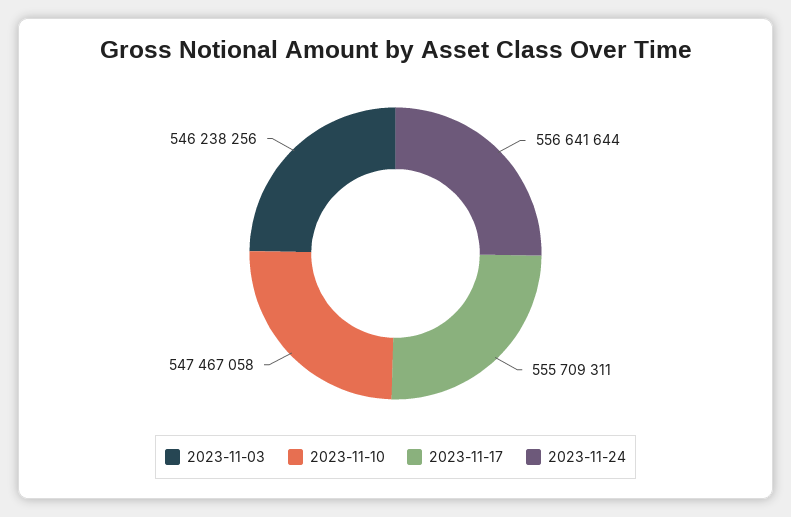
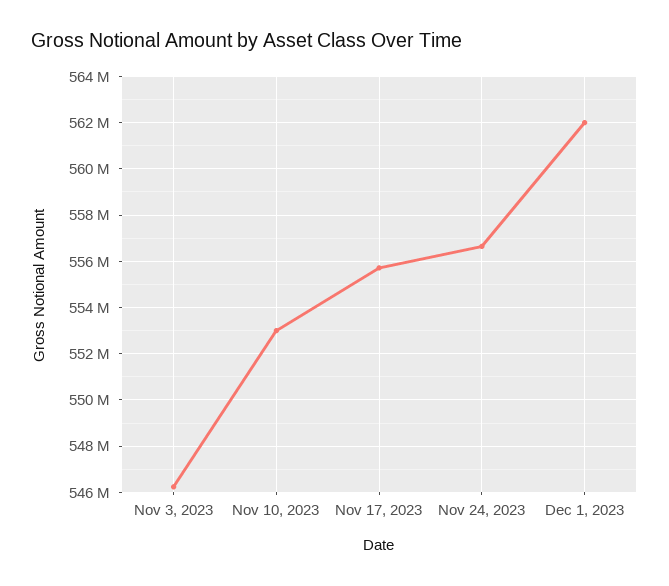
2023-11-10: 547467058 -> 553000000
Dec 1, 2023: none -> 562000000

